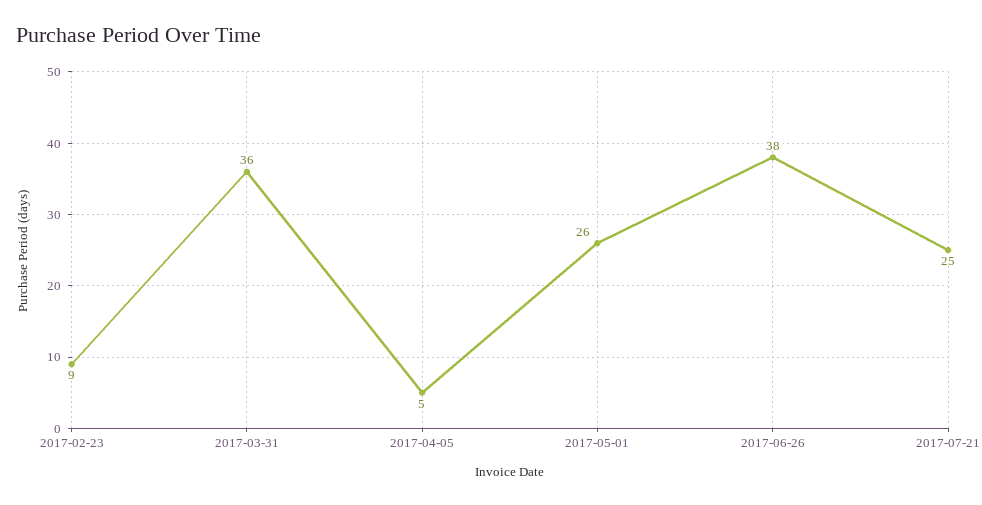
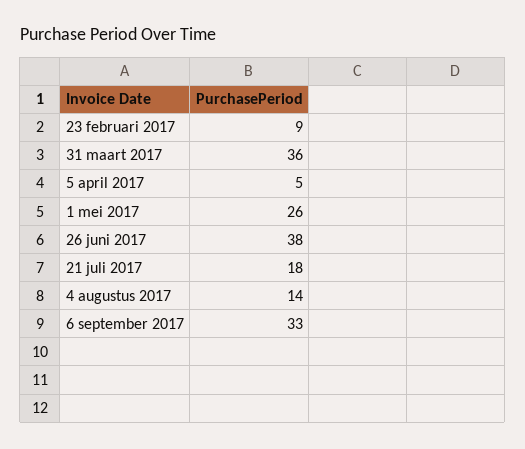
2017-07-21: 25 -> 18
4 augustus 2017: none -> 14
6 september 2017: none -> 33

